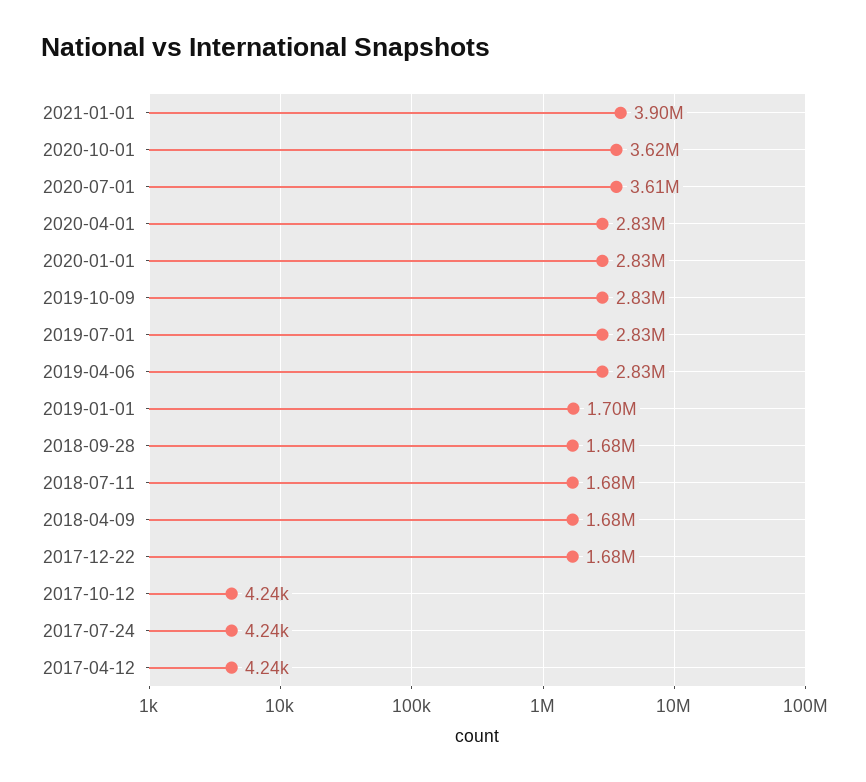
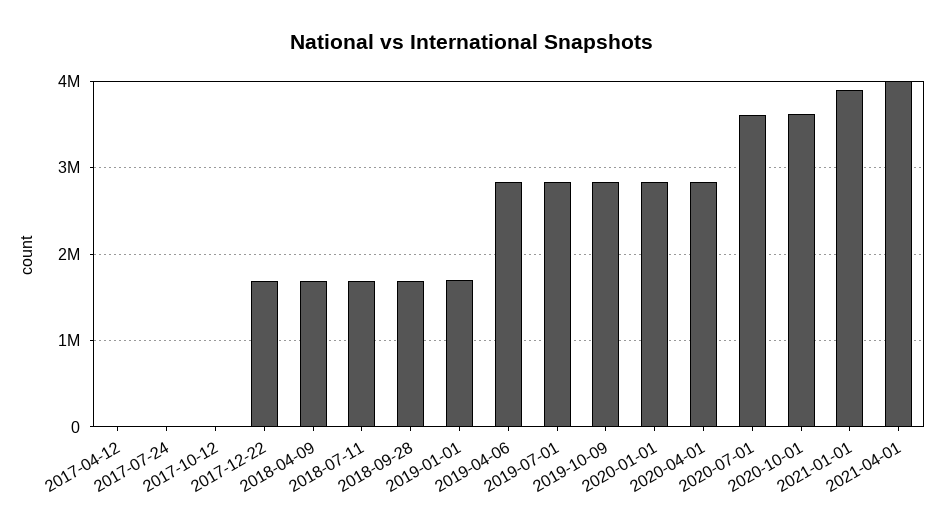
2021-04-01: none -> 4000000

